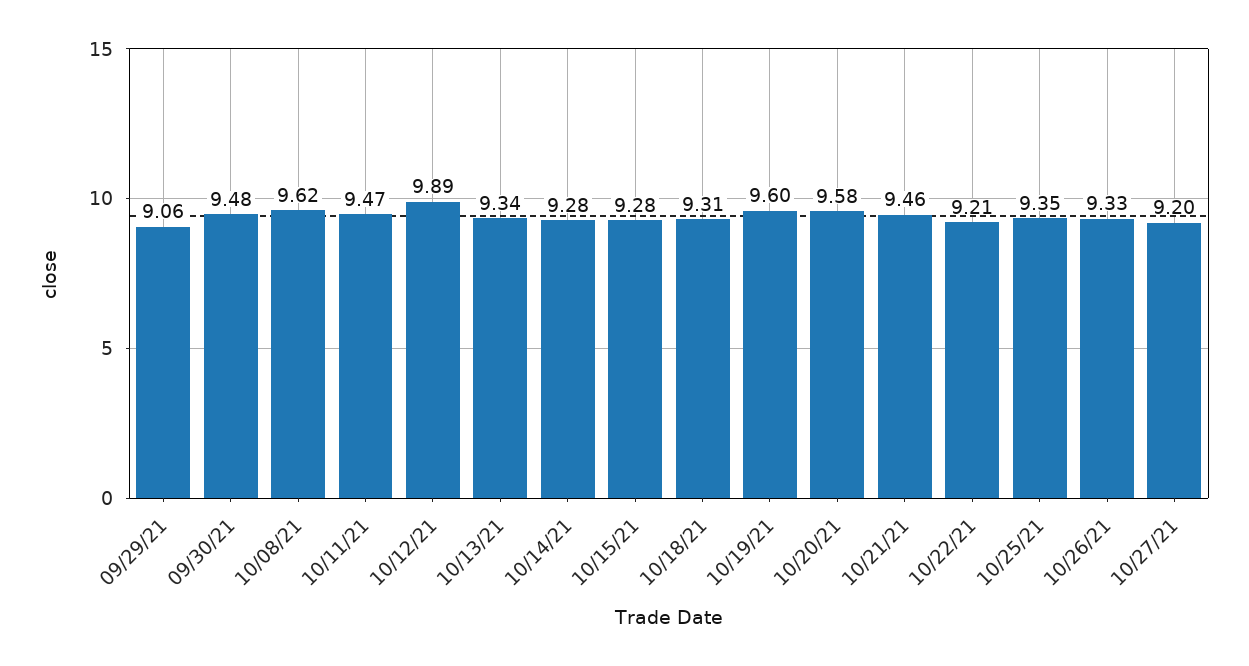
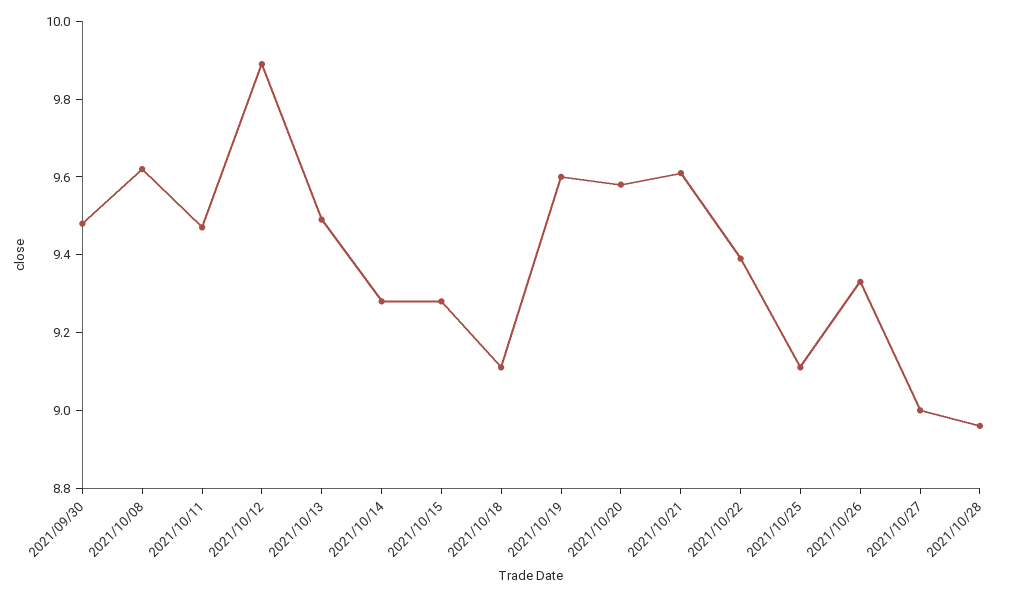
09/29/21: 9.06 -> none
10/13/21: 9.34 -> 9.5
10/18/21: 9.31 -> 9.1
10/21/21: 9.46 -> 9.6
10/22/21: 9.21 -> 9.4
10/25/21: 9.35 -> 9.1
10/27/21: 9.2 -> 9
2021/10/28: none -> 8.95

